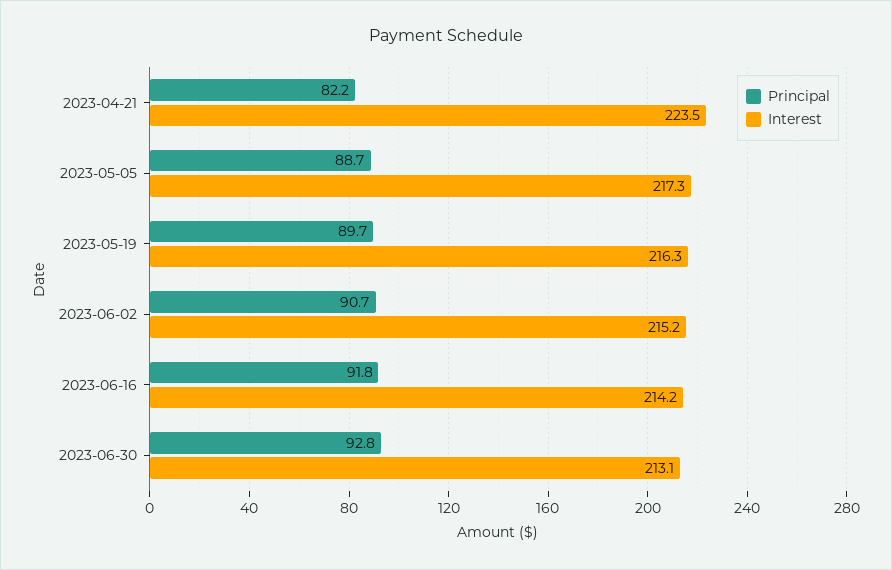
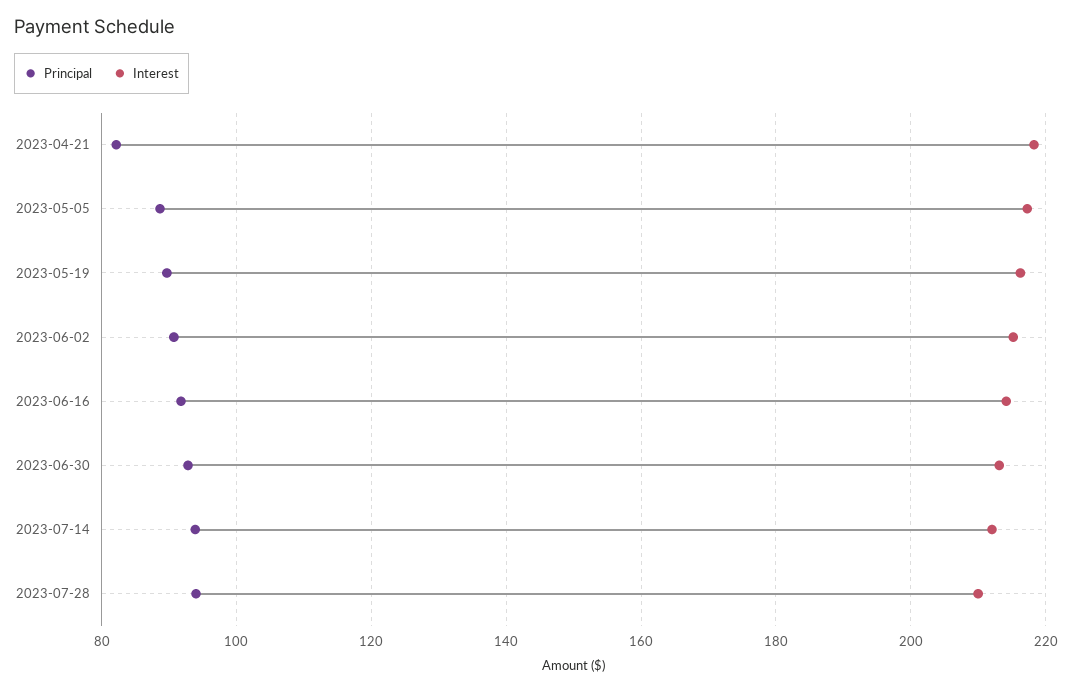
Interest, 2023-04-21: 223.5 -> 218
Principal, 2023-07-14: none -> 94
Interest, 2023-07-14: none -> 212
Principal, 2023-07-28: none -> 94
Interest, 2023-07-28: none -> 210

